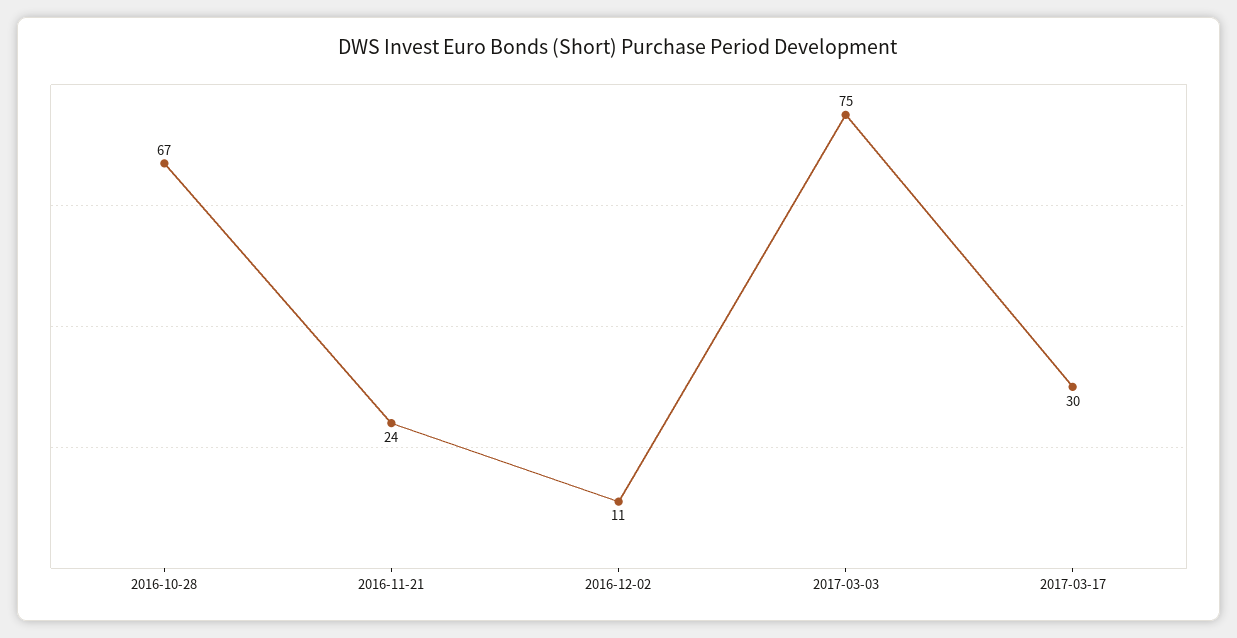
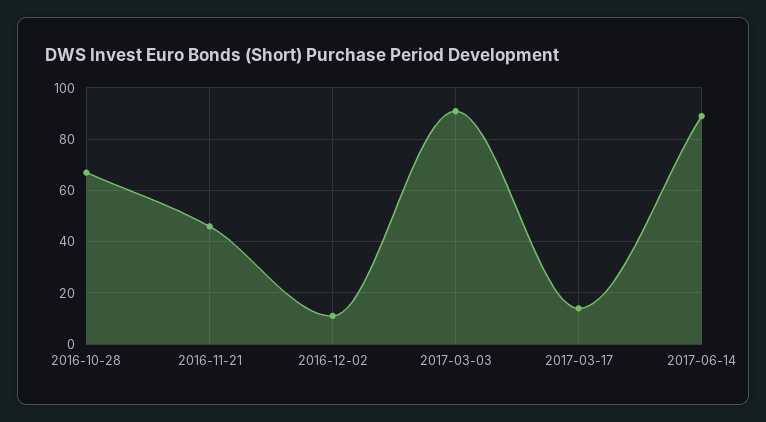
2016-11-21: 24 -> 45
2017-03-03: 75 -> 90
2017-03-17: 30 -> 15
2017-06-14: none -> 90

